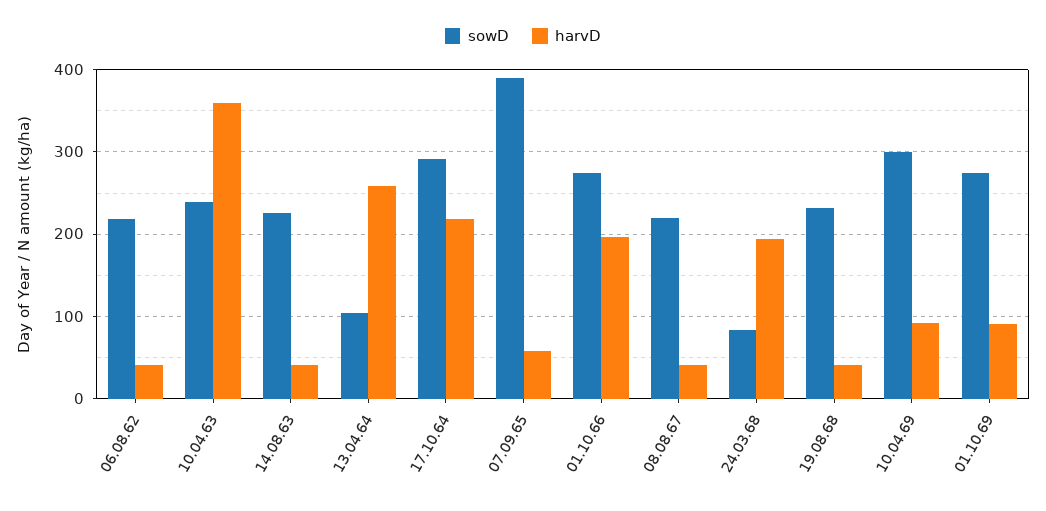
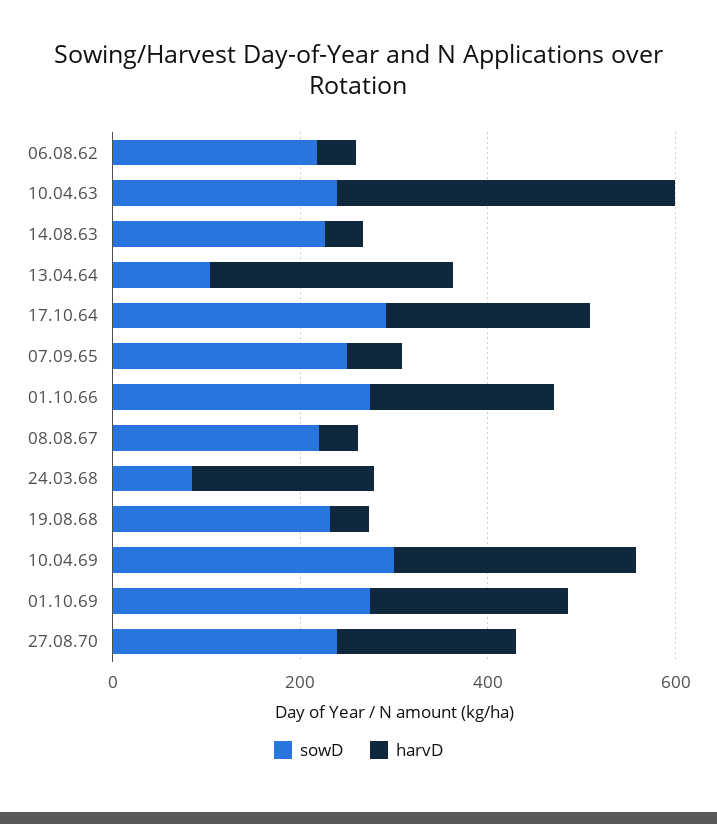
sowD, 07.09.65: 390 -> 250
harvD, 10.04.69: 90 -> 250
harvD, 01.10.69: 90 -> 200
sowD, 27.08.70: none -> 250
harvD, 27.08.70: none -> 200

